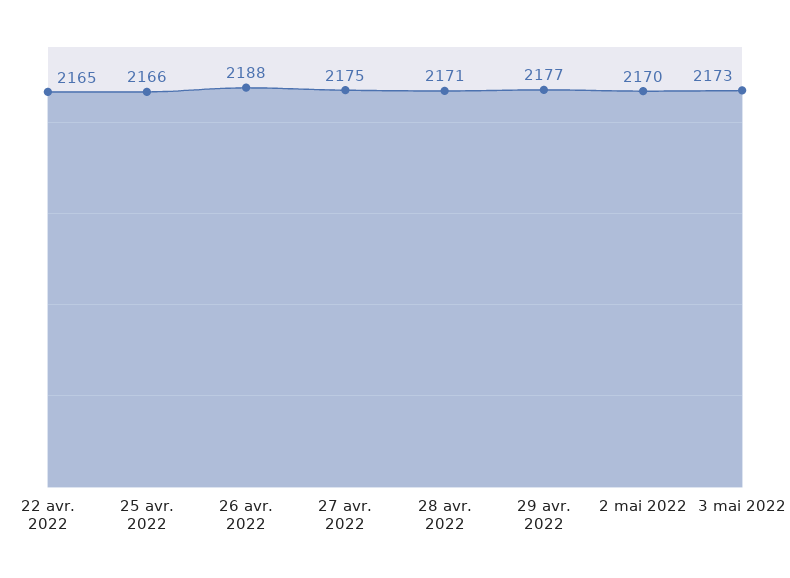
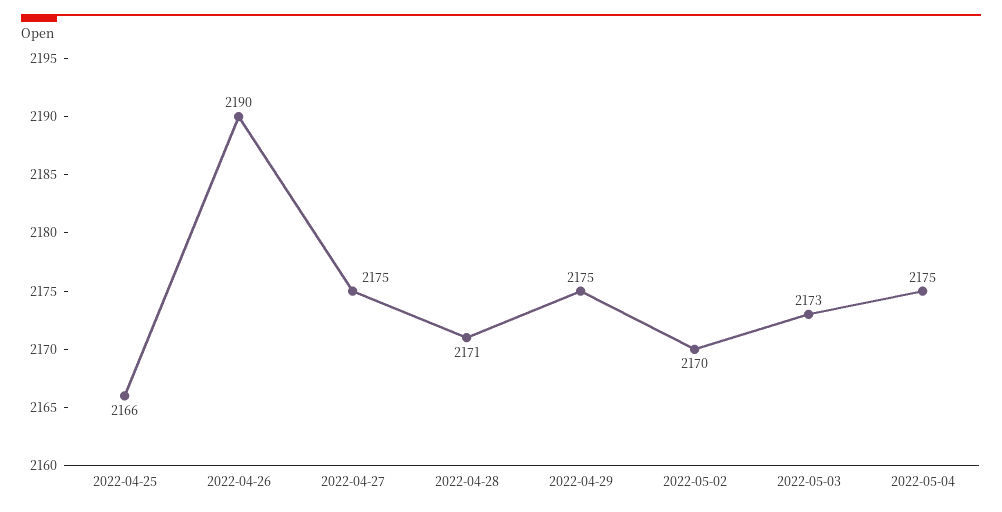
22 avr. 2022: 2165 -> none
26 avr. 2022: 2188 -> 2190
29 avr. 2022: 2177 -> 2175
2022-05-04: none -> 2175

